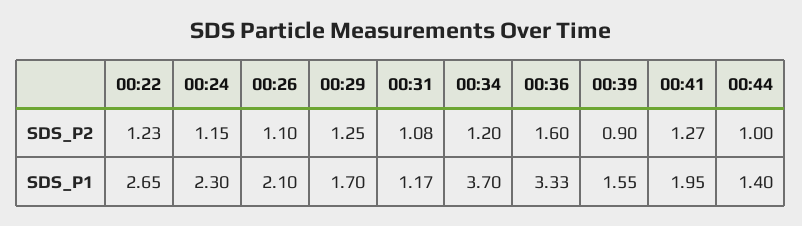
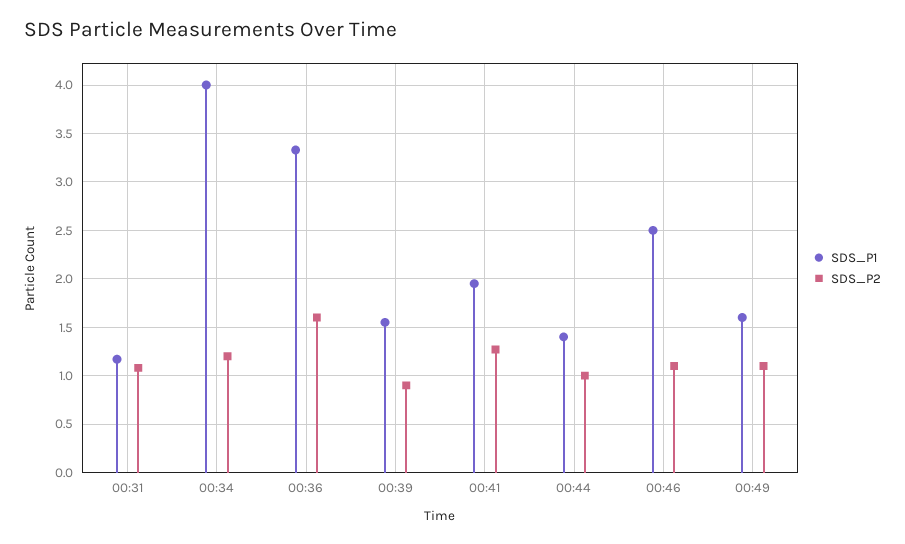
SDS_P2, 00:22: 1.23 -> none
SDS_P2, 00:24: 1.15 -> none
SDS_P2, 00:26: 1.1 -> none
SDS_P2, 00:29: 1.25 -> none
SDS_P1, 00:22: 2.65 -> none
SDS_P1, 00:24: 2.3 -> none
SDS_P1, 00:26: 2.1 -> none
SDS_P1, 00:29: 1.7 -> none
SDS_P1, 00:34: 3.7 -> 4
SDS_P1, 00:46: none -> 2.5
SDS_P2, 00:46: none -> 1.1
SDS_P1, 00:49: none -> 1.6
SDS_P2, 00:49: none -> 1.1

